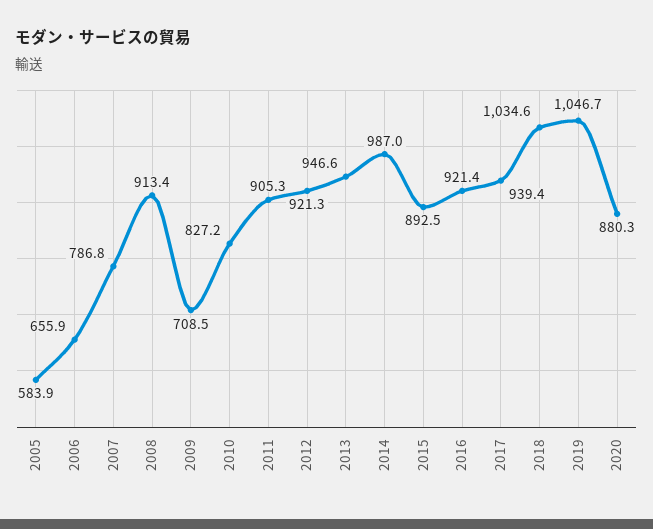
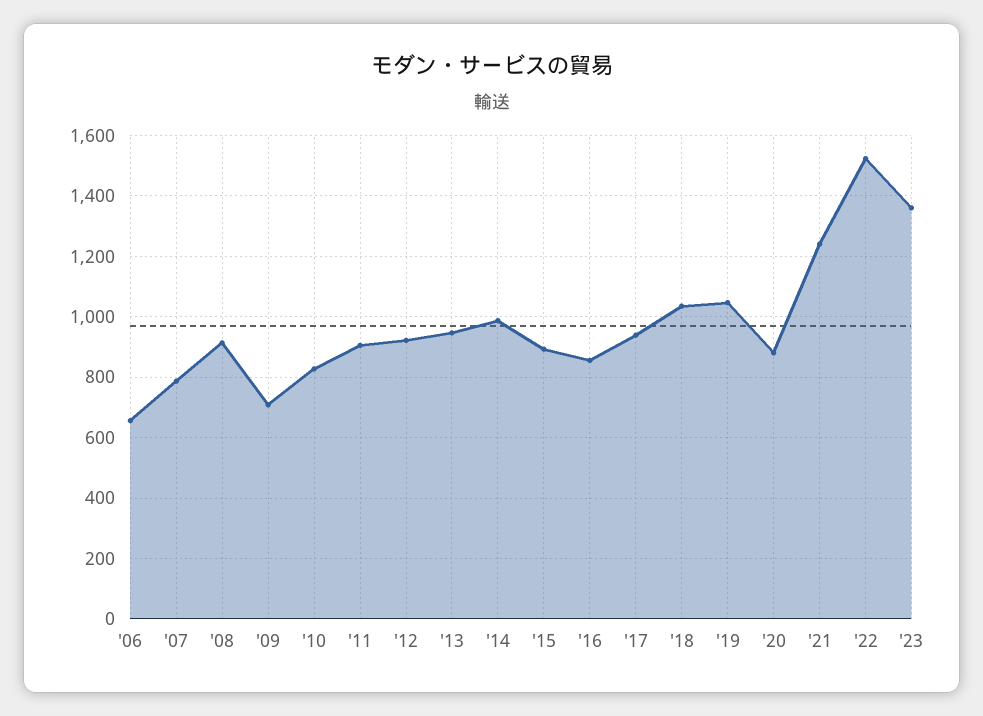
2005: 583.9 -> none
2016: 921.4 -> 860
'21: none -> 1240
'22: none -> 1520
'23: none -> 1360

